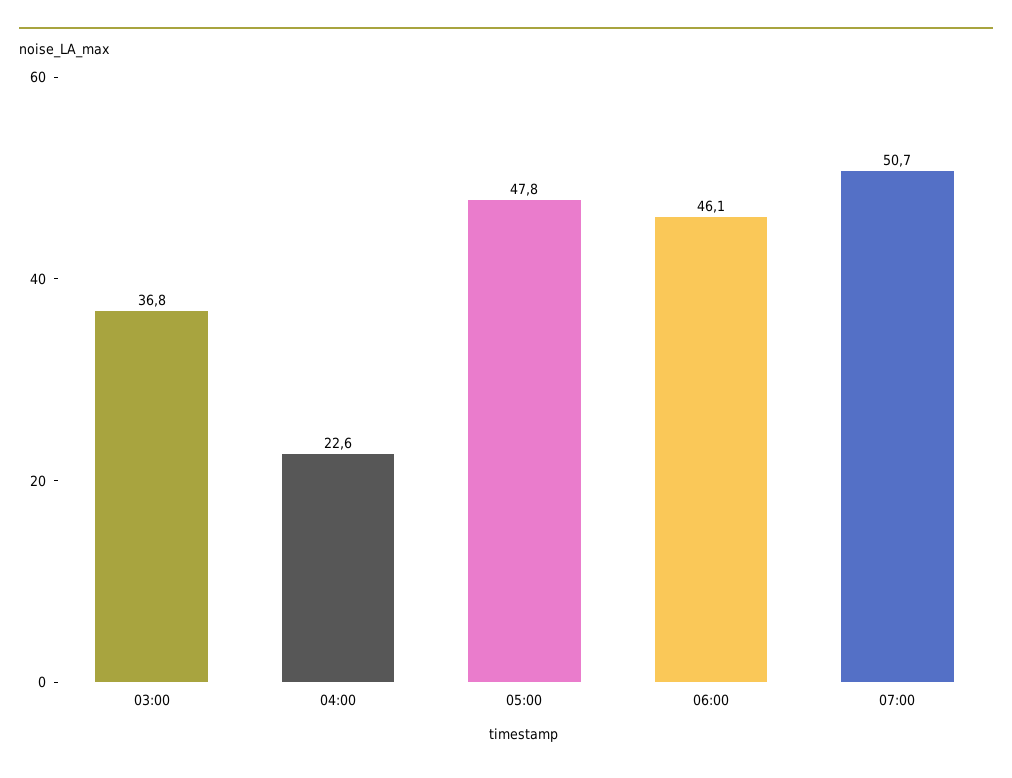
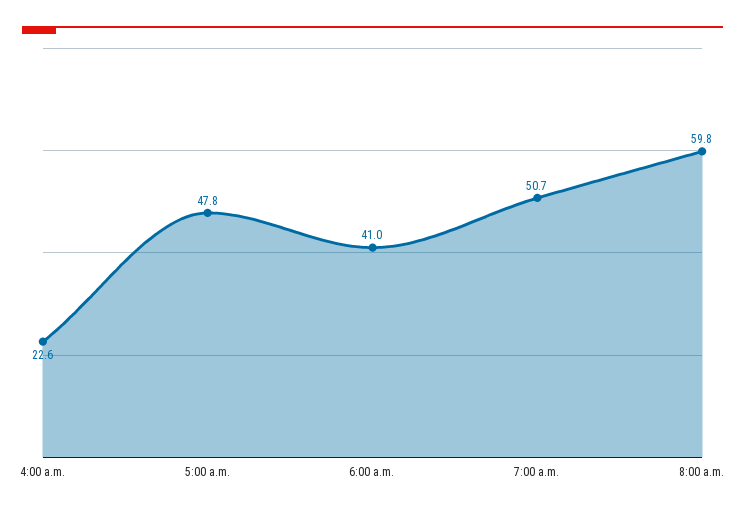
03:00: 36.8 -> none
06:00: 46.1 -> 41
8:00 a.m.: none -> 59.8

